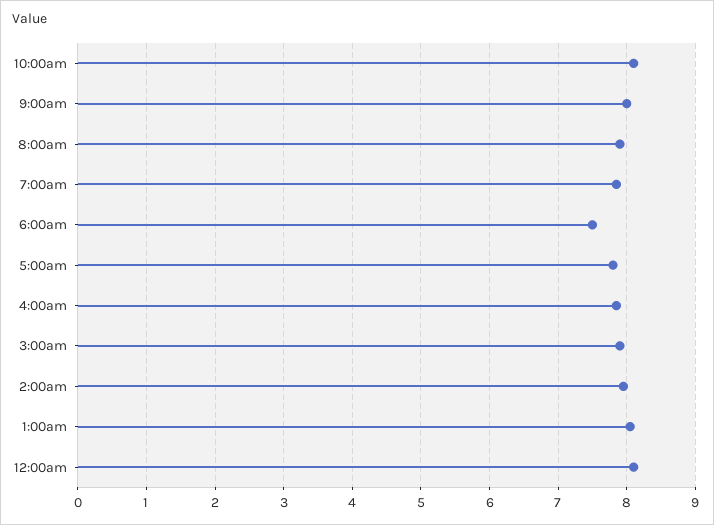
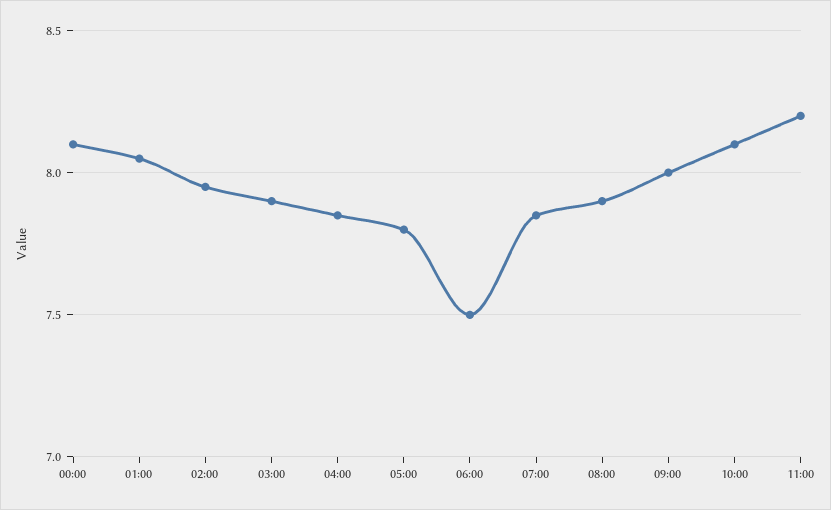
11:00: none -> 8.2

